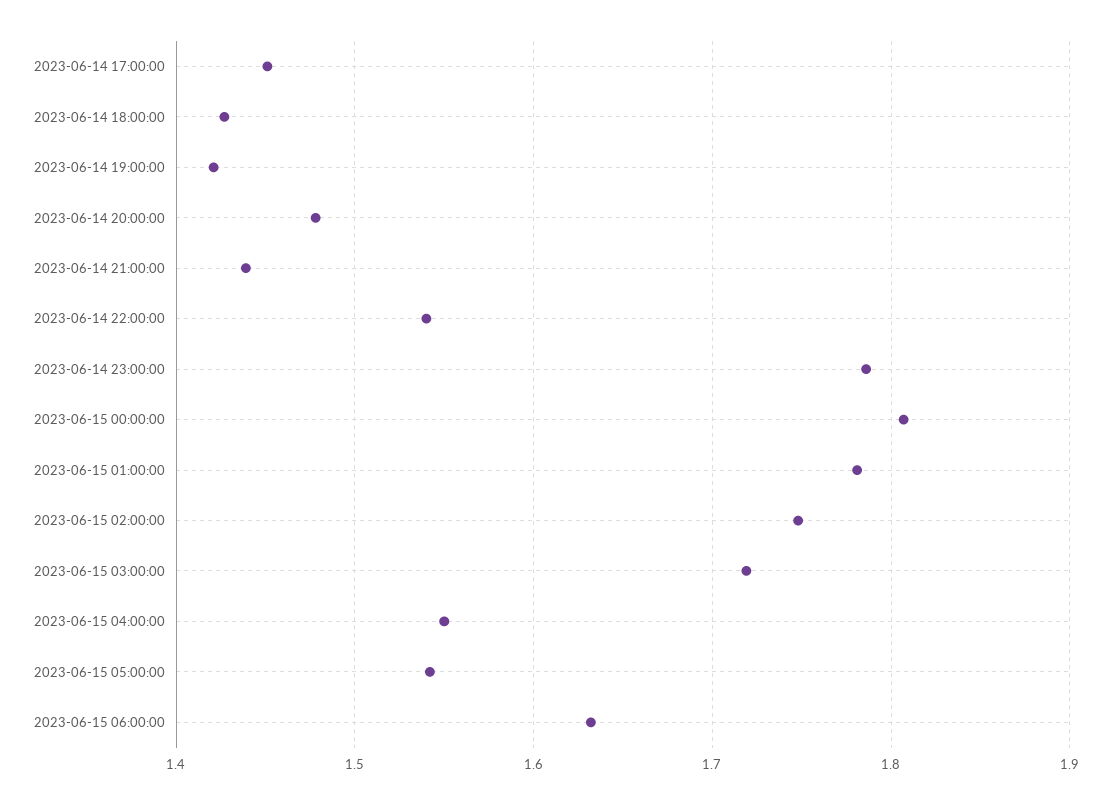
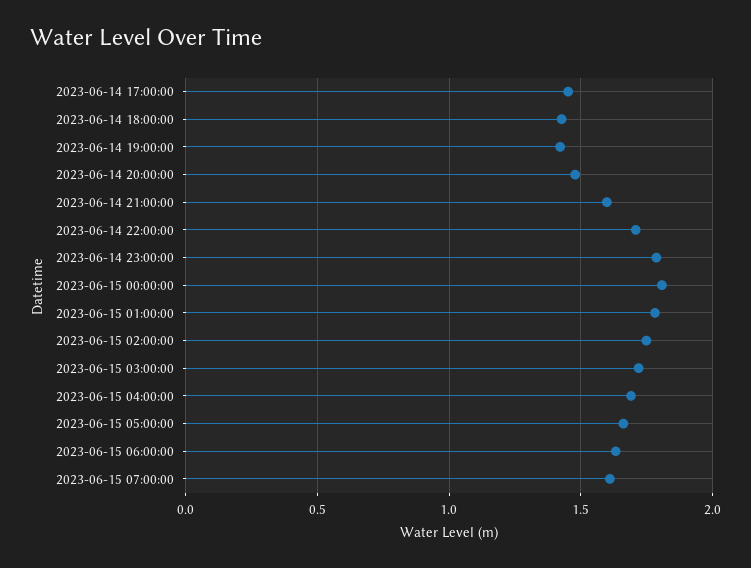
2023-06-14 21:00:00: 1.44 -> 1.6
2023-06-14 22:00:00: 1.54 -> 1.7
2023-06-15 04:00:00: 1.55 -> 1.7
2023-06-15 05:00:00: 1.54 -> 1.65
2023-06-15 07:00:00: none -> 1.6

